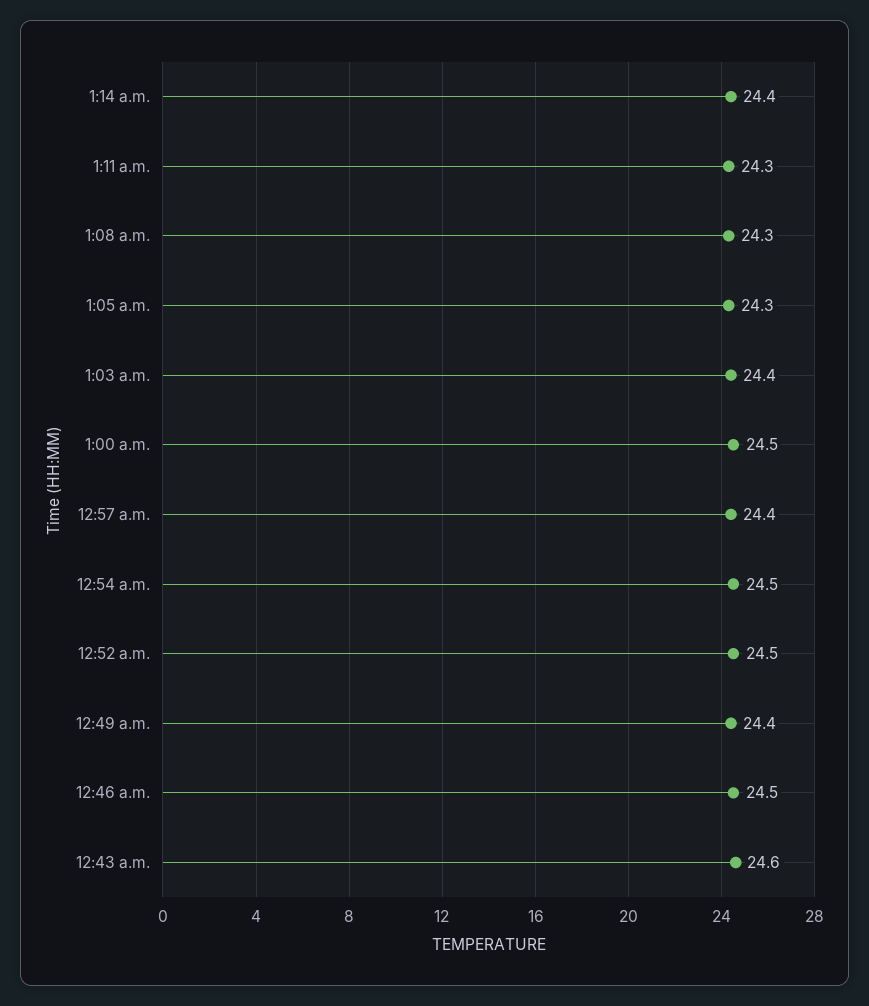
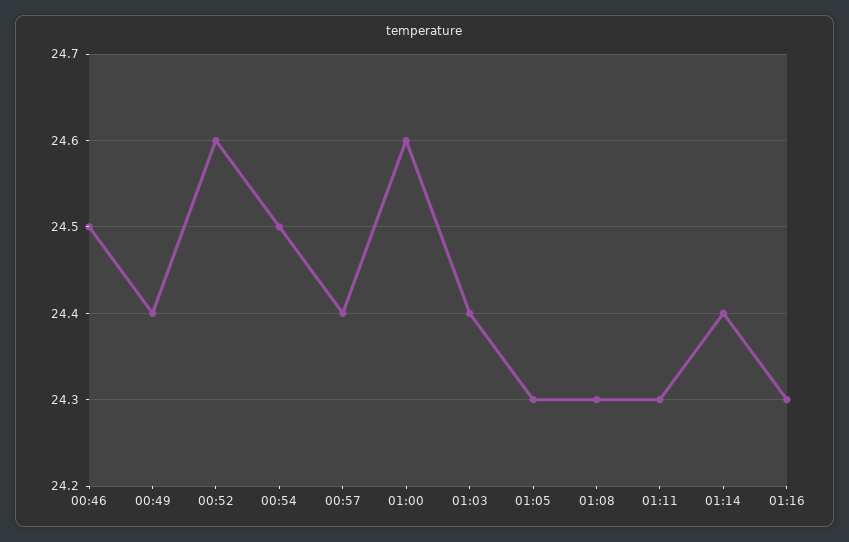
1:00 a.m.: 24.5 -> 24.6
12:52 a.m.: 24.5 -> 24.6
12:43 a.m.: 24.6 -> none
01:16: none -> 24.3

